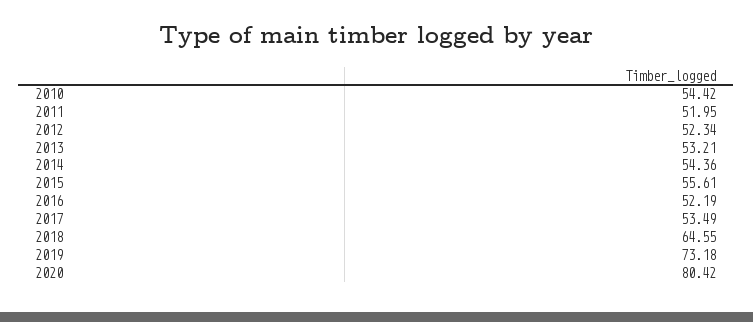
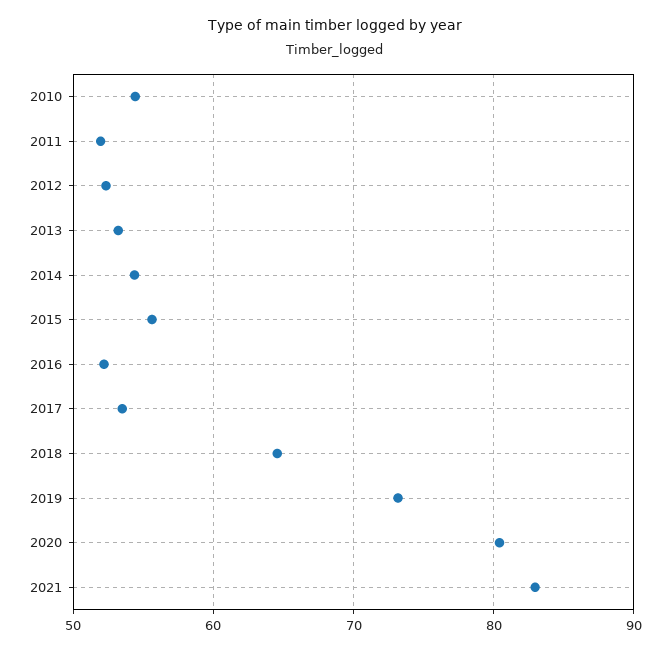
2021: none -> 83

